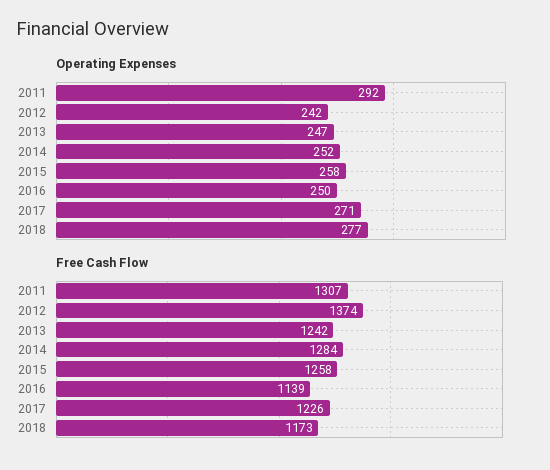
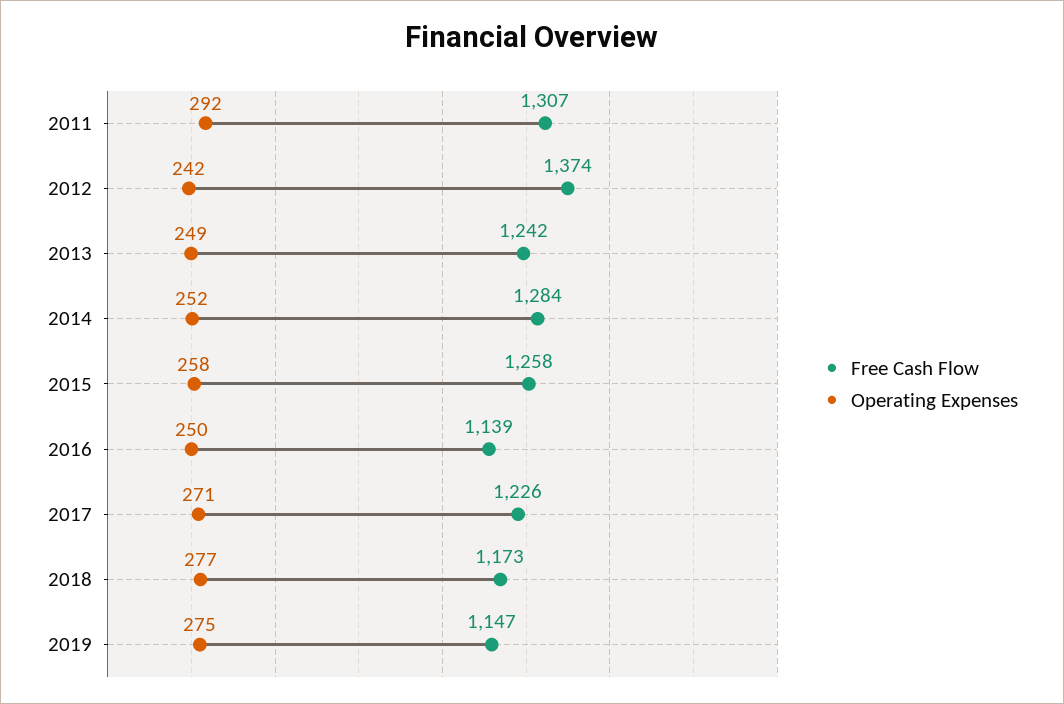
Operating Expenses, 2013: 247 -> 249
Free Cash Flow, 2019: none -> 1147
Operating Expenses, 2019: none -> 275

